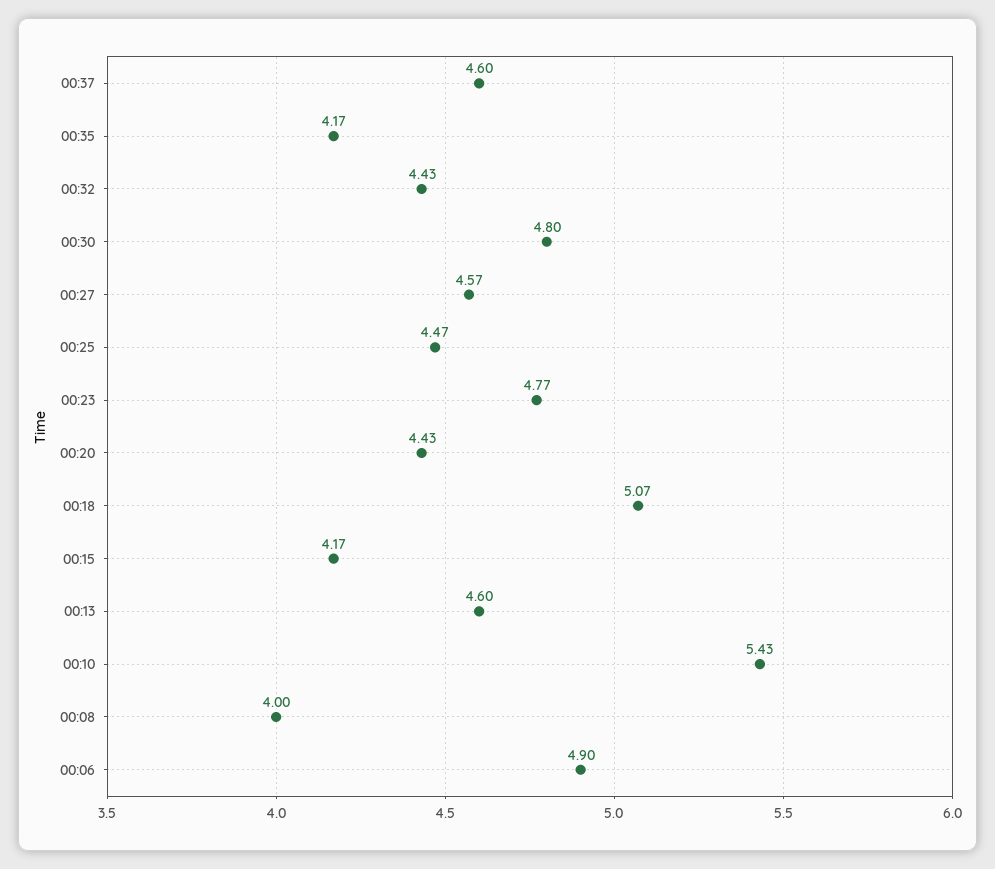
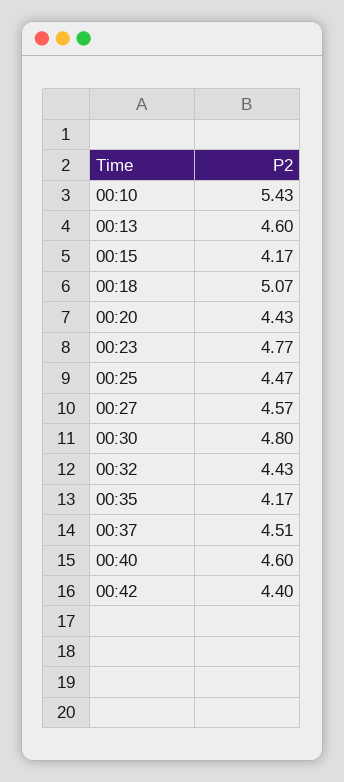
00:37: 4.6 -> 4.51
00:08: 4 -> none
00:06: 4.9 -> none
00:40: none -> 4.6
00:42: none -> 4.4

